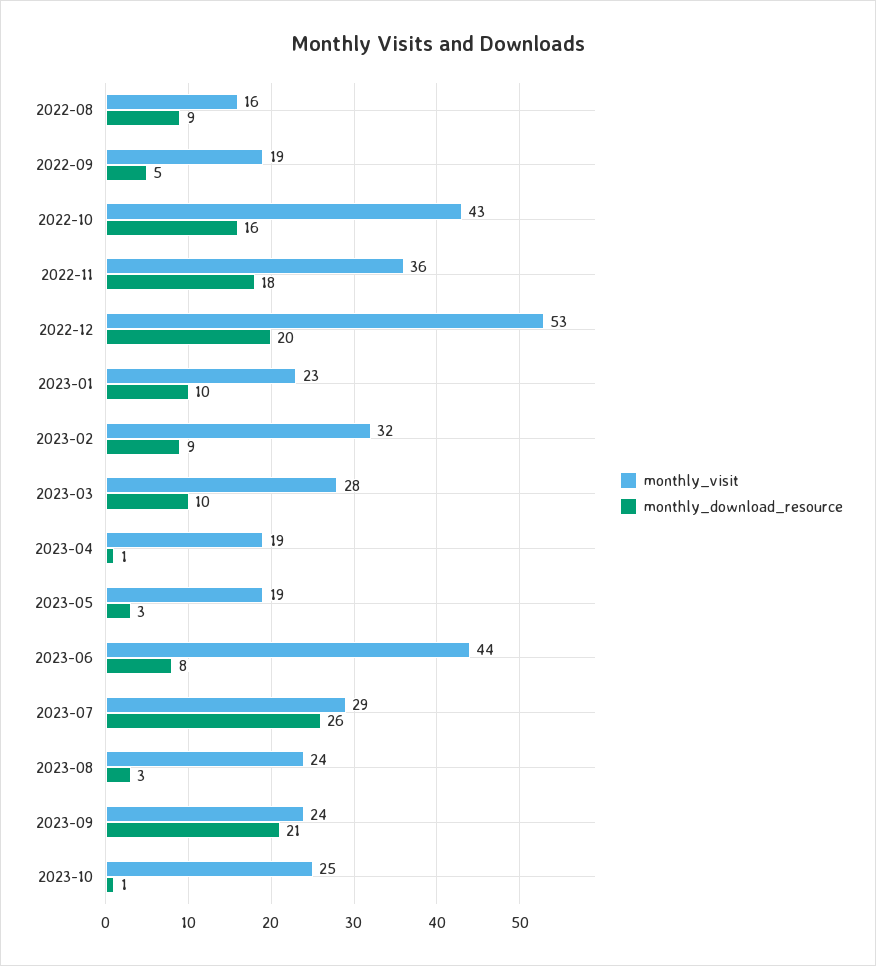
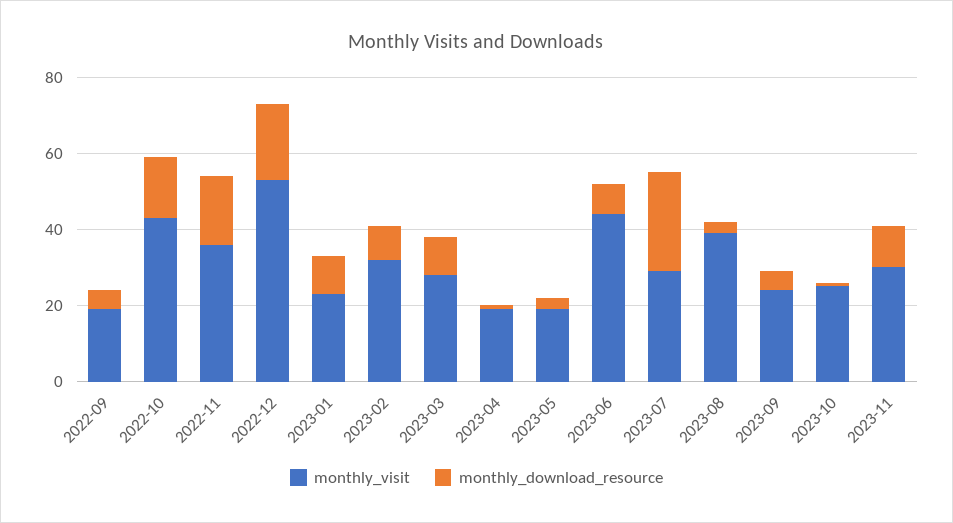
monthly_visit, 2022-08: 16 -> none
monthly_download_resource, 2022-08: 9 -> none
monthly_visit, 2023-08: 24 -> 40
monthly_download_resource, 2023-09: 21 -> 5
monthly_visit, 2023-11: none -> 30
monthly_download_resource, 2023-11: none -> 10

